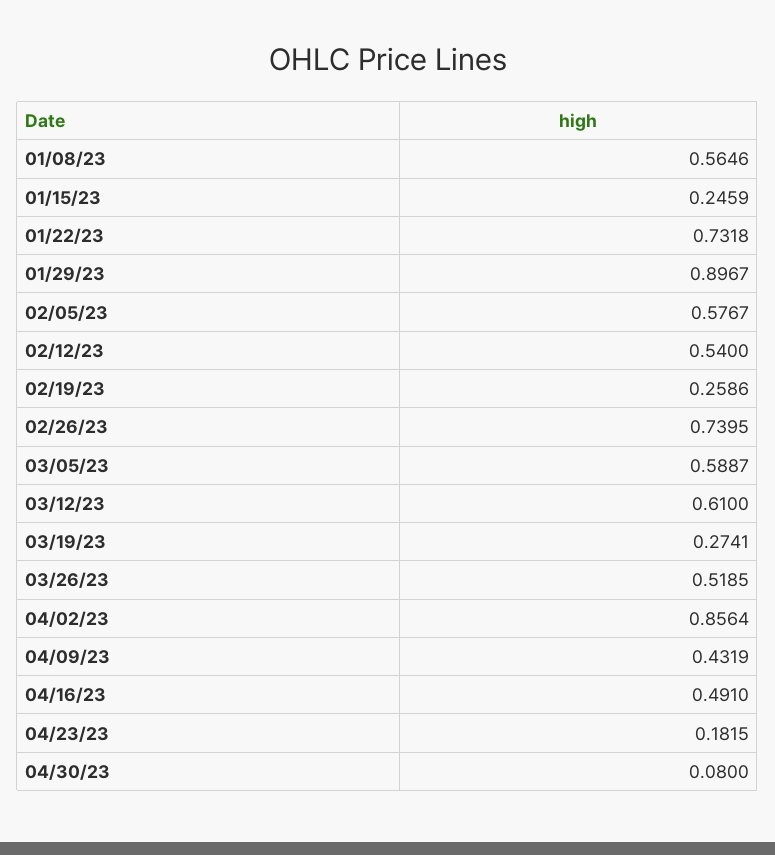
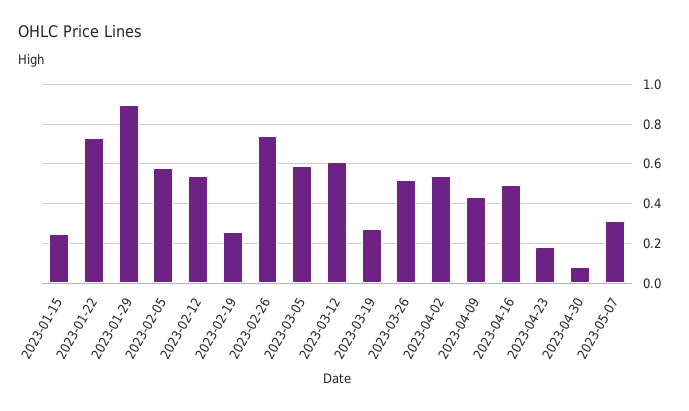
01/08/23: 0.5646 -> none
04/02/23: 0.8564 -> 0.55
2023-05-07: none -> 0.3

